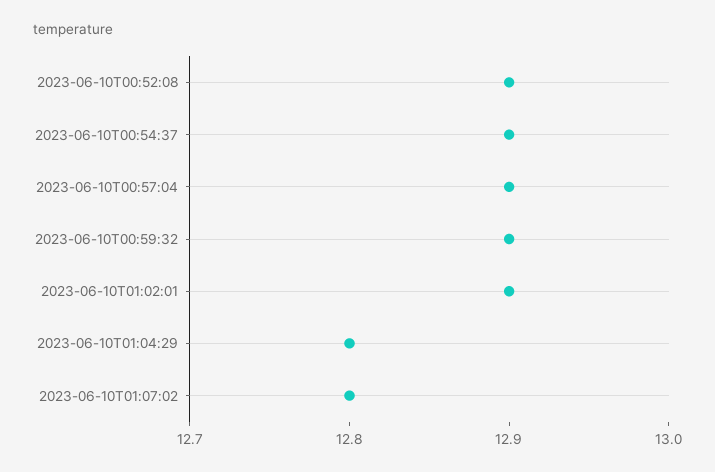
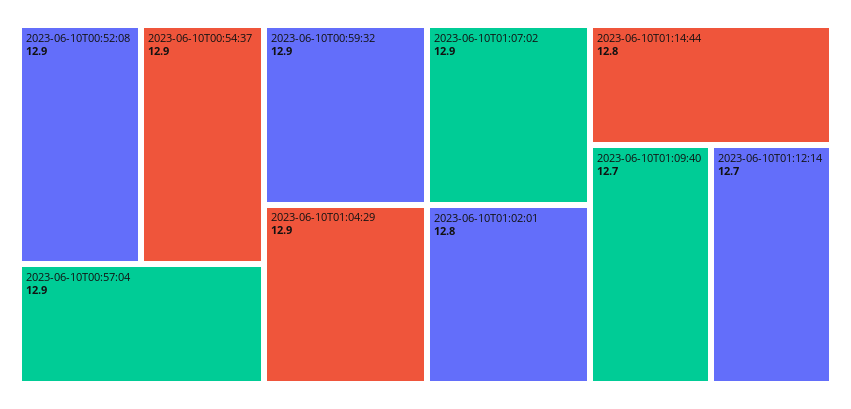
2023-06-10T01:02:01: 12.9 -> 12.8
2023-06-10T01:04:29: 12.8 -> 12.9
2023-06-10T01:07:02: 12.8 -> 12.9
2023-06-10T01:14:44: none -> 12.8
2023-06-10T01:09:40: none -> 12.7
2023-06-10T01:12:14: none -> 12.7

